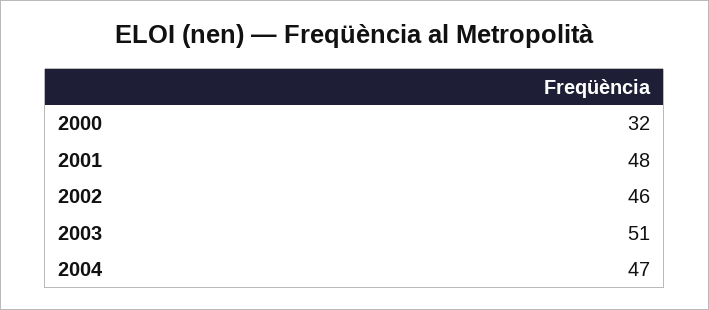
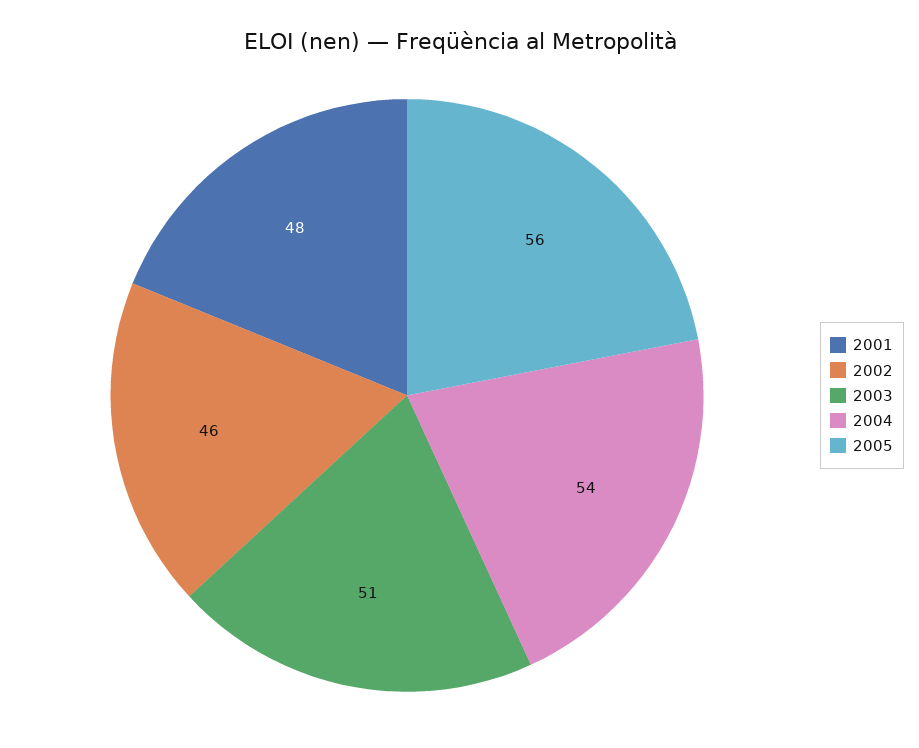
2000: 32 -> none
2004: 47 -> 54
2005: none -> 56

